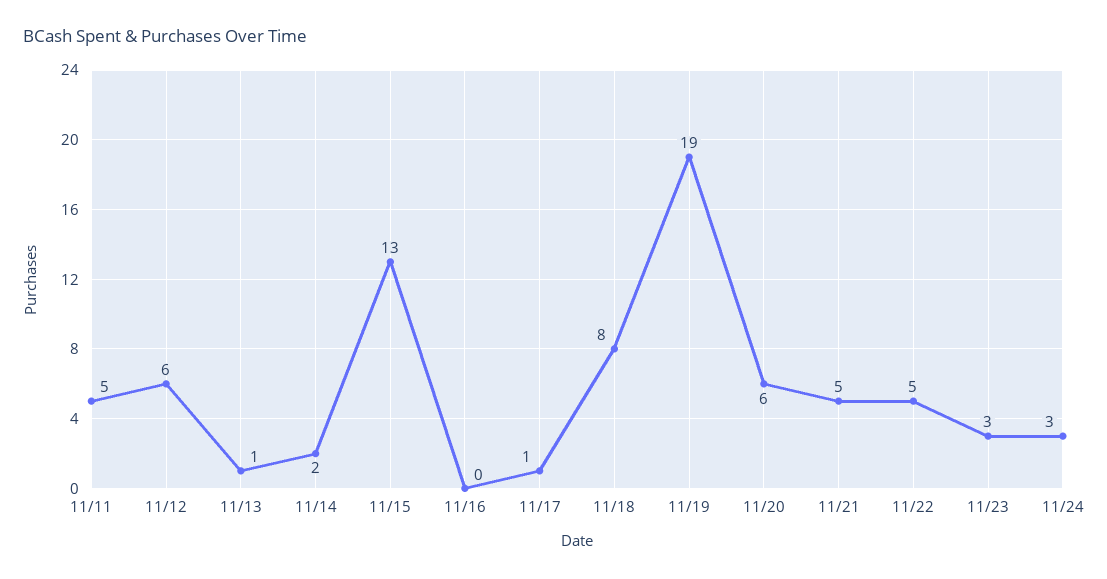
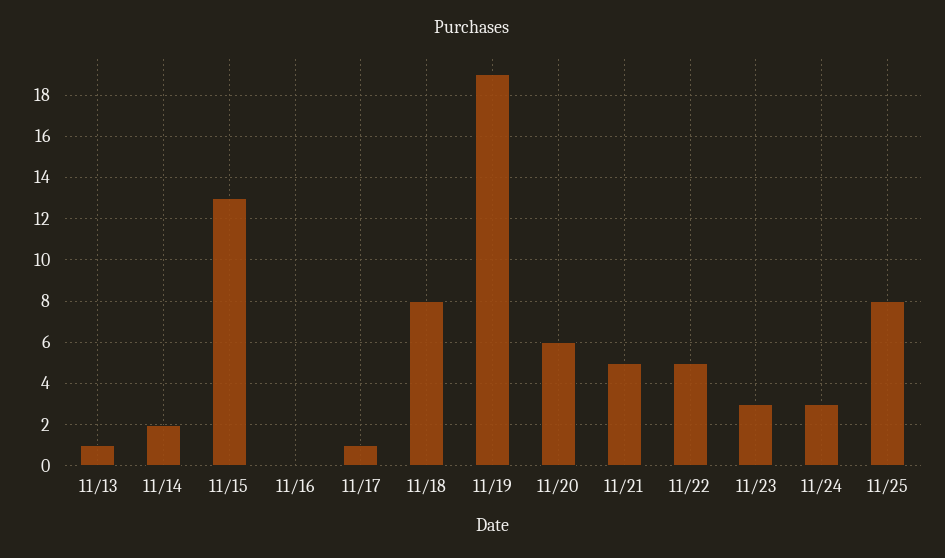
11/11: 5 -> none
11/12: 6 -> none
11/25: none -> 8

